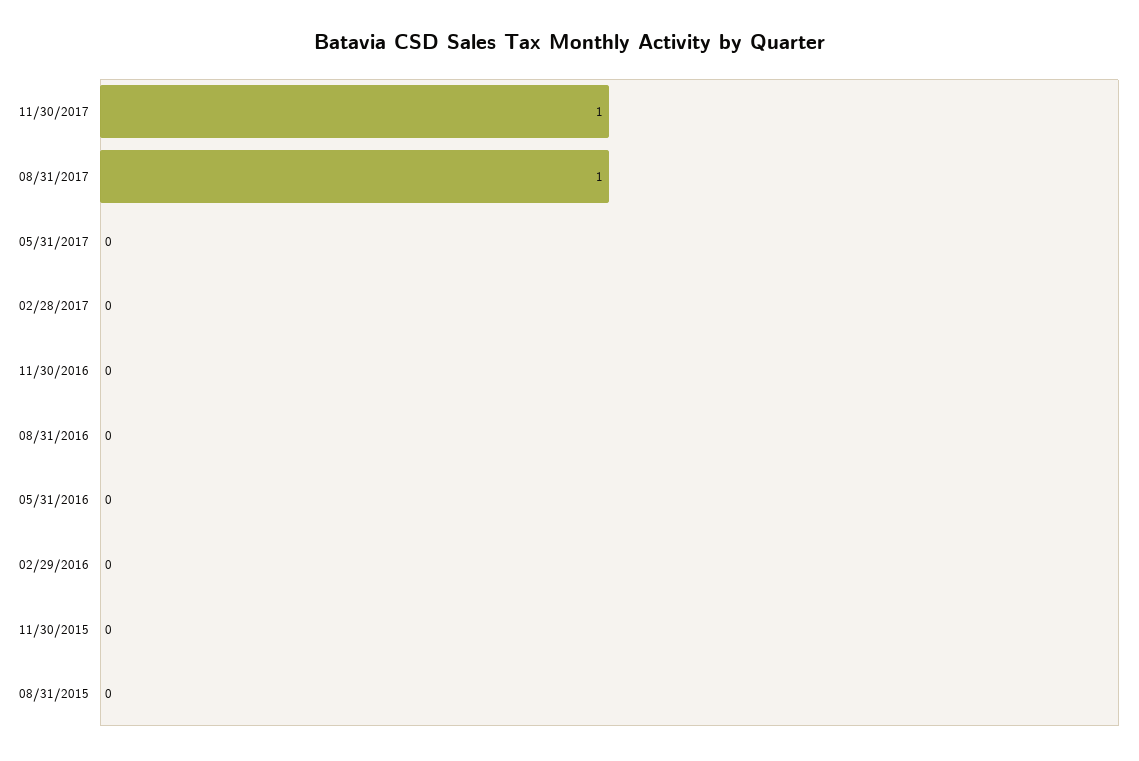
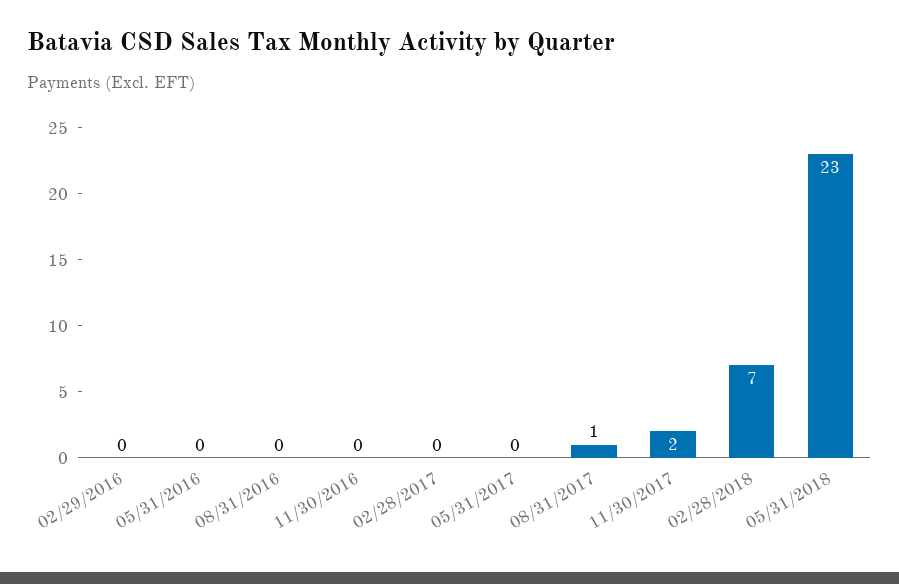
11/30/2017: 1 -> 2
11/30/2015: 0 -> none
08/31/2015: 0 -> none
02/28/2018: none -> 7
05/31/2018: none -> 23

